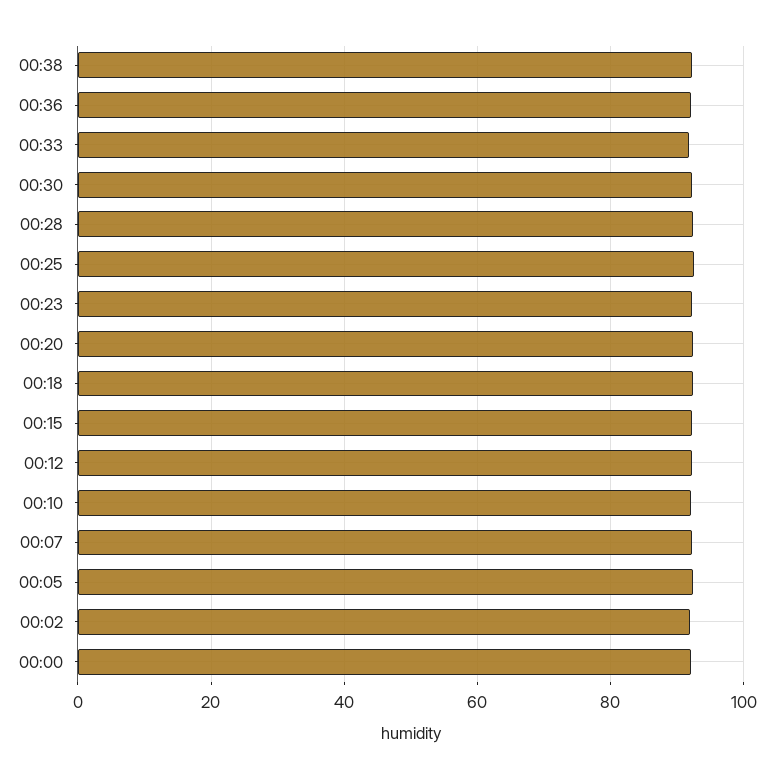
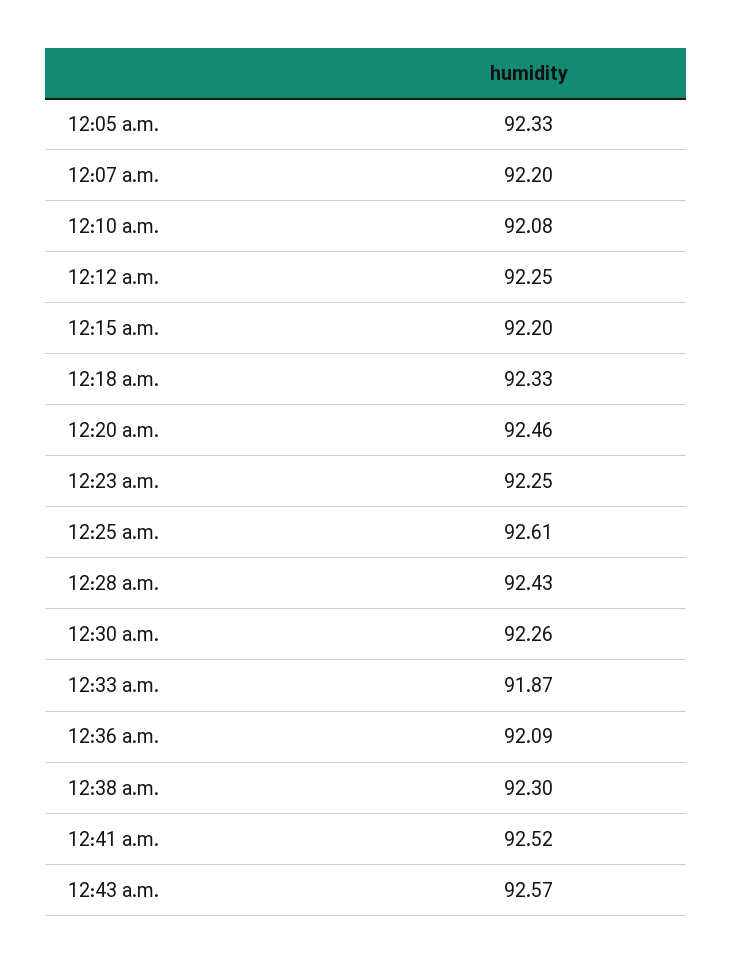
00:02: 92 -> none
00:00: 92 -> none
12:41 a.m.: none -> 92.52
12:43 a.m.: none -> 92.57

